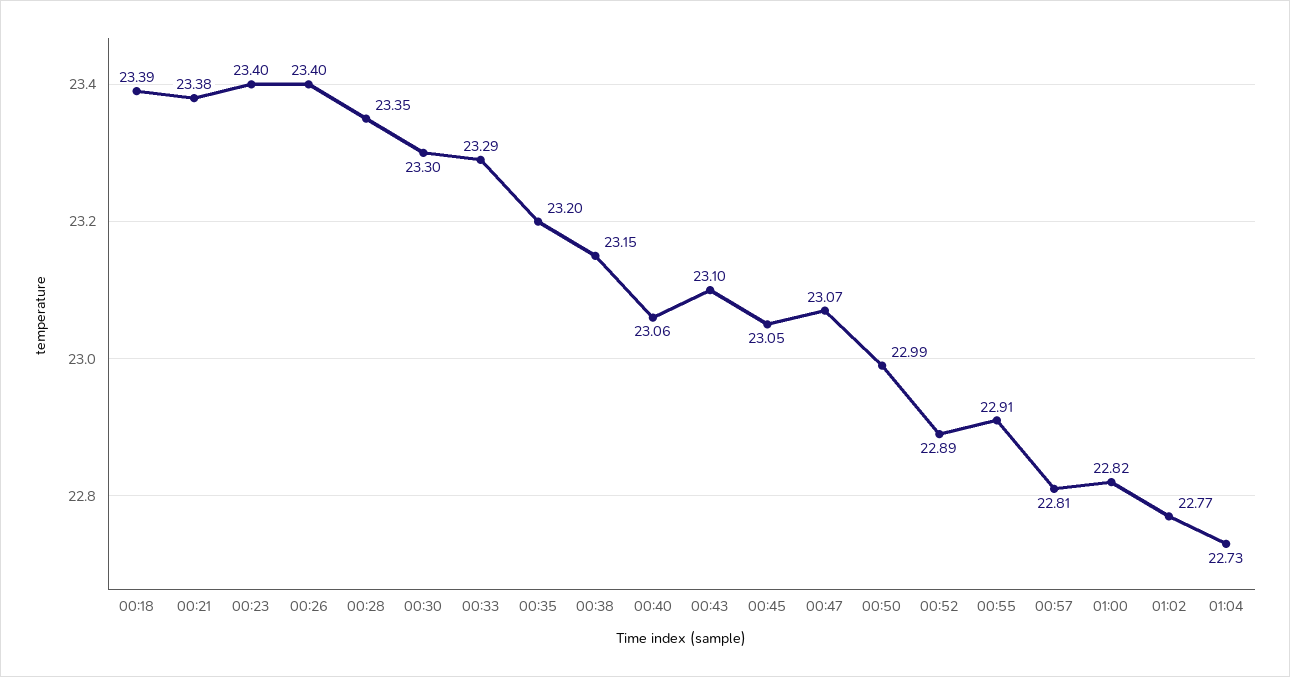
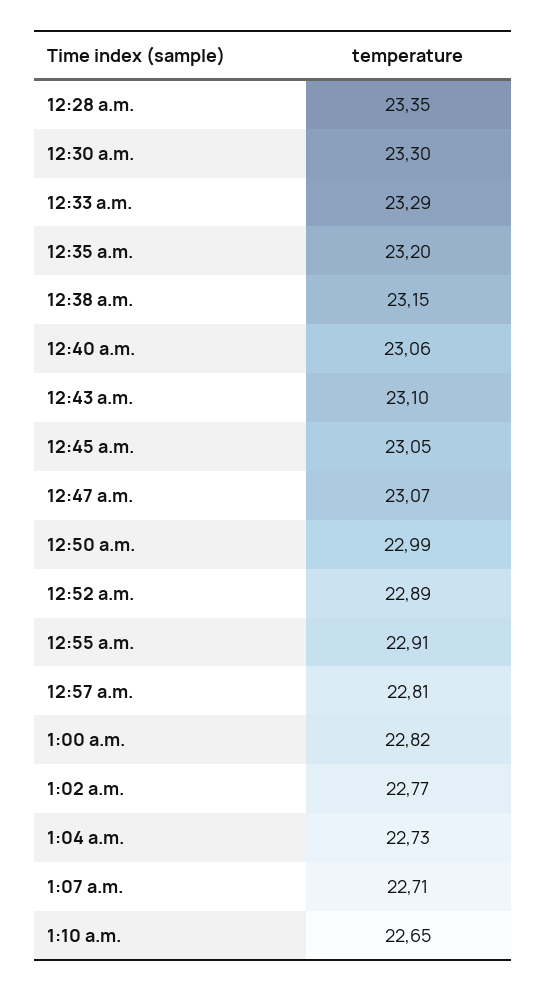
00:18: 23.39 -> none
00:21: 23.38 -> none
00:23: 23.4 -> none
00:26: 23.4 -> none
1:07 a.m.: none -> 22.71
1:10 a.m.: none -> 22.65

